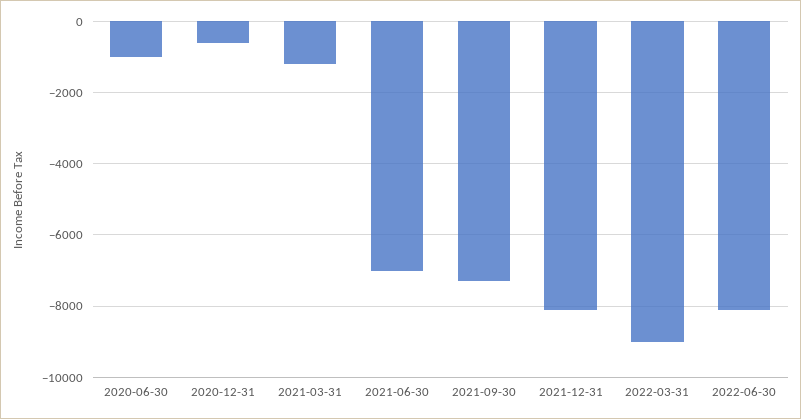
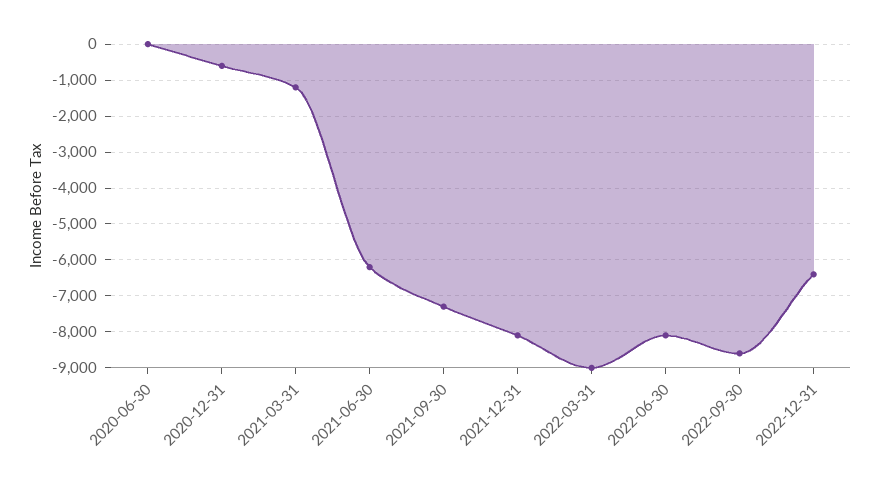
2020-06-30: -1000 -> 0
2021-06-30: -7000 -> -6200
2022-09-30: none -> -8600
2022-12-31: none -> -6400

